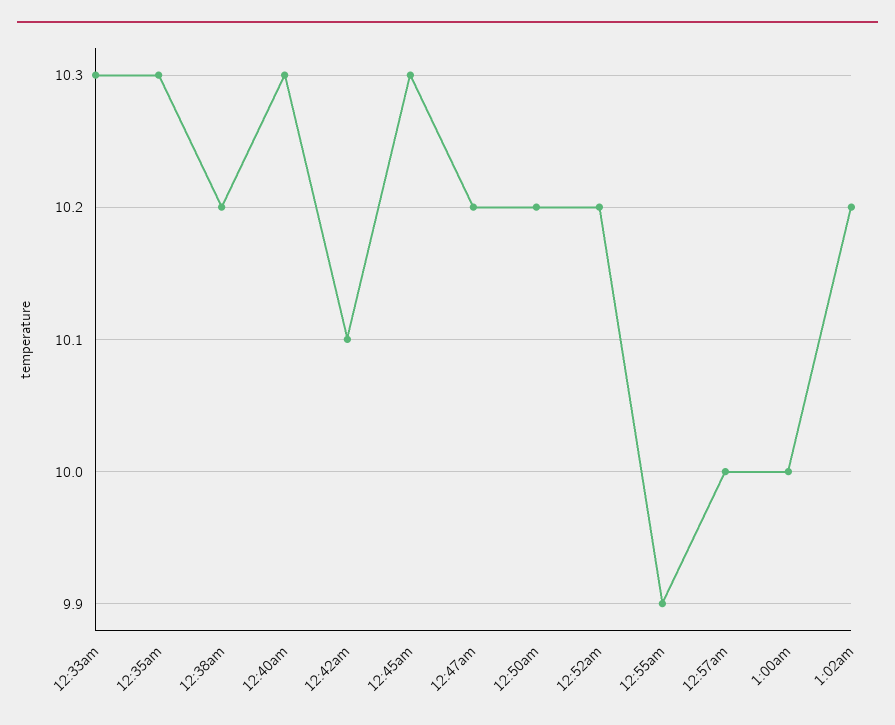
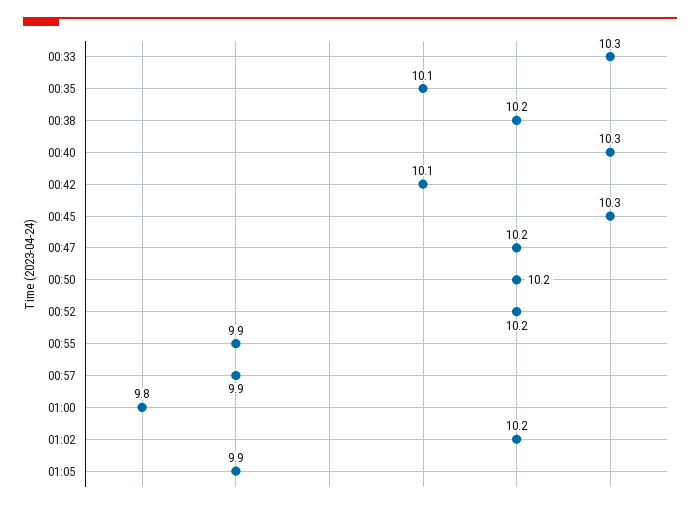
12:35am: 10.3 -> 10.1
12:57am: 10 -> 9.9
1:00am: 10 -> 9.8
01:05: none -> 9.9

